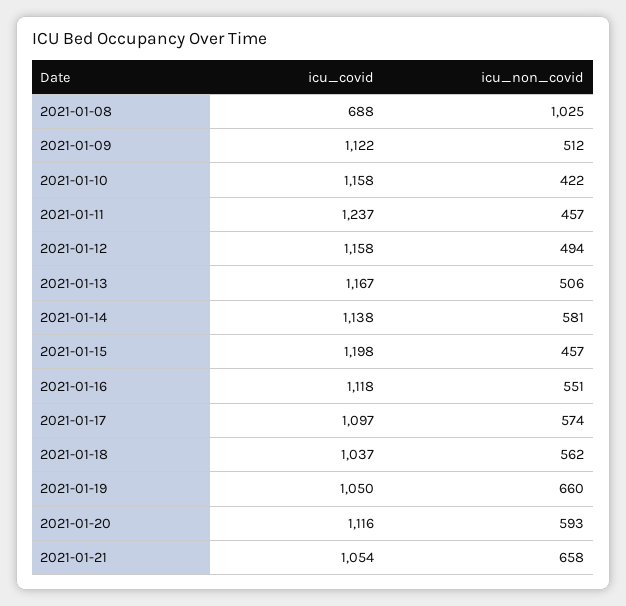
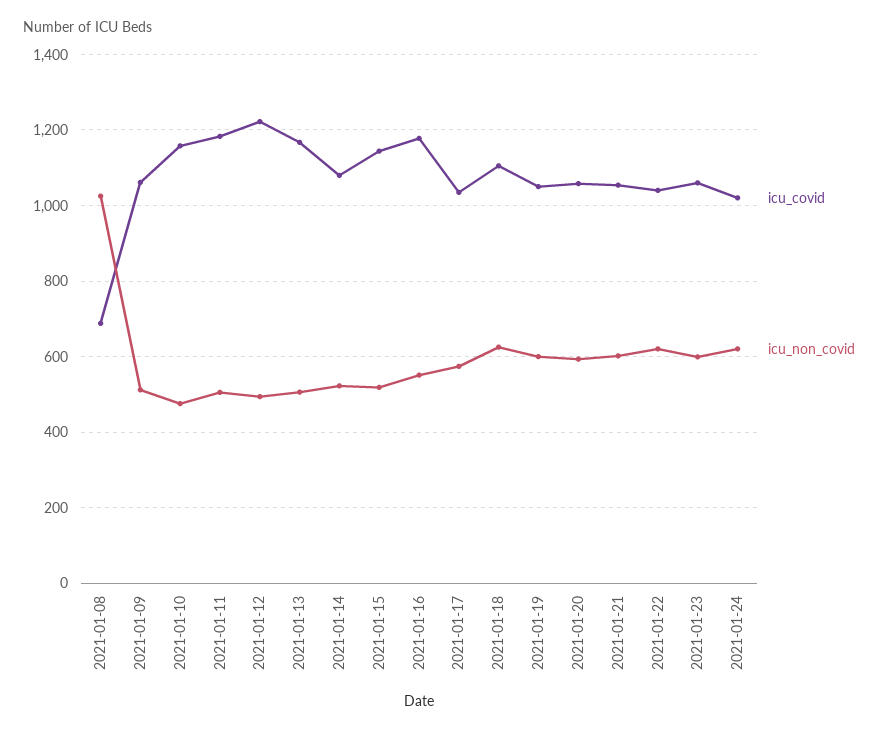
icu_covid, 2021-01-09: 1122 -> 1060
icu_non_covid, 2021-01-10: 422 -> 480
icu_covid, 2021-01-11: 1237 -> 1180
icu_non_covid, 2021-01-11: 457 -> 500
icu_covid, 2021-01-12: 1158 -> 1220
icu_covid, 2021-01-14: 1138 -> 1080
icu_non_covid, 2021-01-14: 581 -> 520
icu_covid, 2021-01-15: 1198 -> 1140
icu_non_covid, 2021-01-15: 457 -> 520
icu_covid, 2021-01-16: 1118 -> 1180
icu_covid, 2021-01-17: 1097 -> 1040
icu_covid, 2021-01-18: 1037 -> 1100
icu_non_covid, 2021-01-18: 562 -> 620
icu_non_covid, 2021-01-19: 660 -> 600
icu_covid, 2021-01-20: 1116 -> 1060
icu_non_covid, 2021-01-21: 658 -> 600
icu_covid, 2021-01-22: none -> 1040
icu_non_covid, 2021-01-22: none -> 620
icu_covid, 2021-01-23: none -> 1060
icu_non_covid, 2021-01-23: none -> 600
icu_covid, 2021-01-24: none -> 1020
icu_non_covid, 2021-01-24: none -> 620

